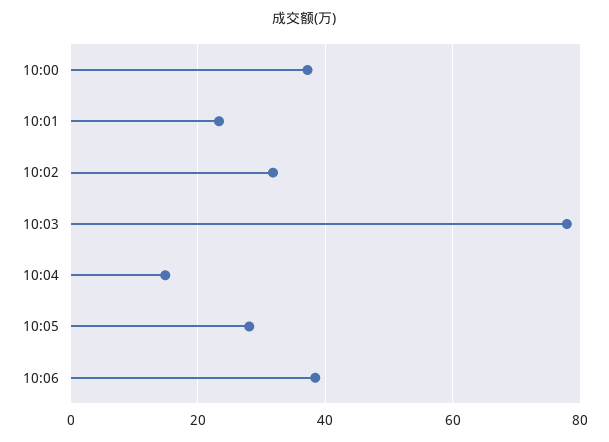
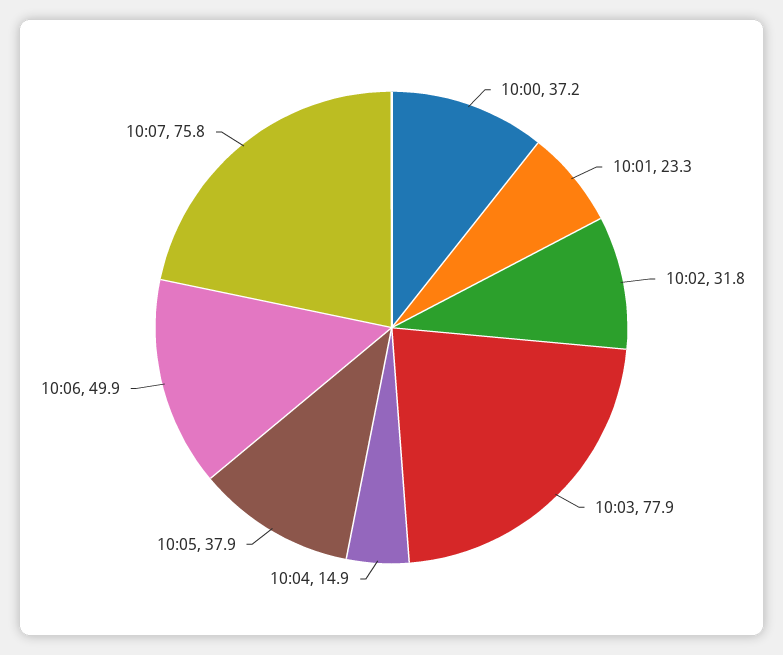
10:05: 28 -> 37.9
10:06: 38 -> 49.9
10:07: none -> 75.8

